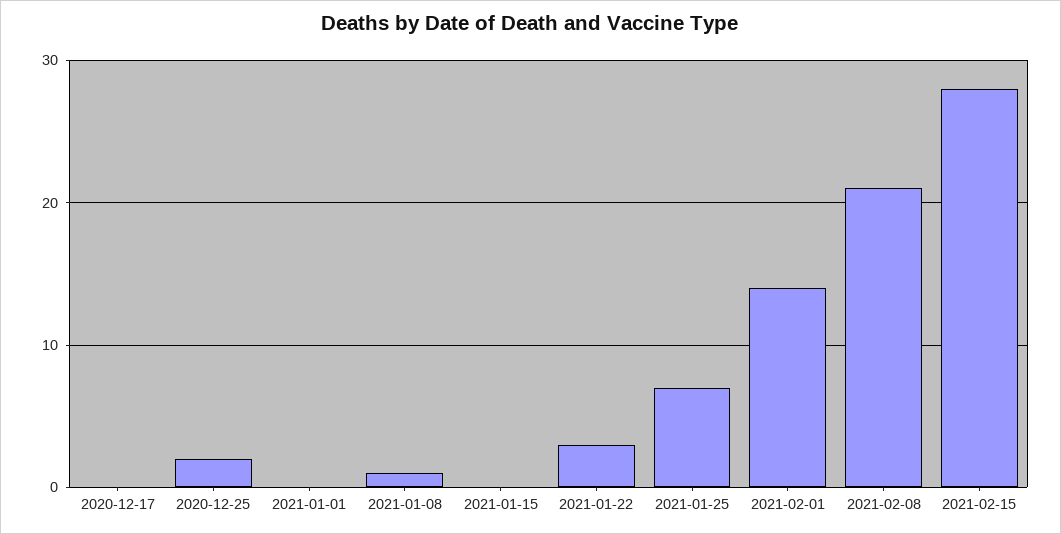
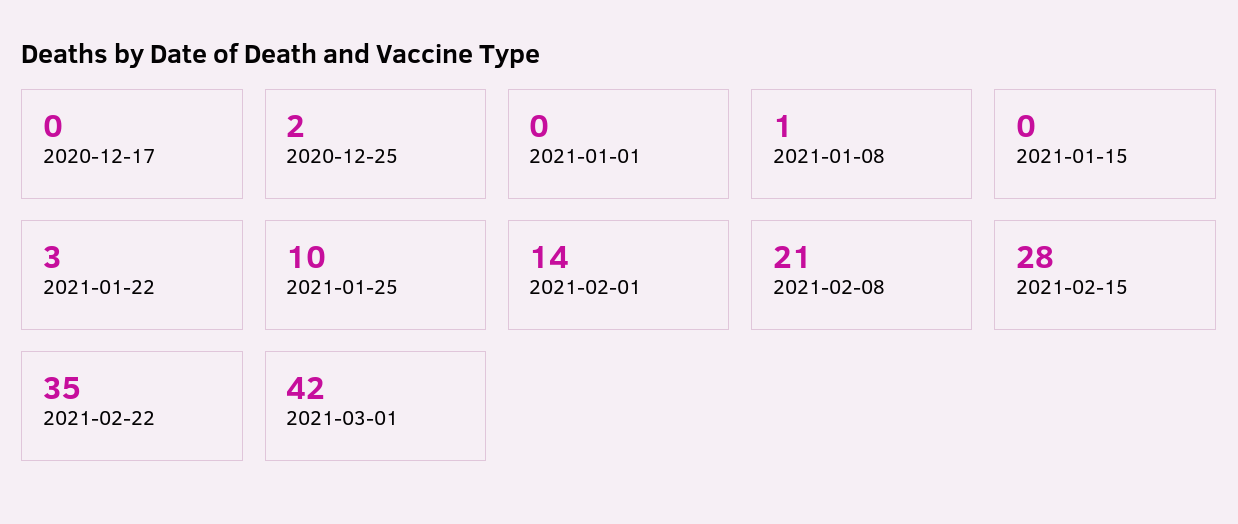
2021-01-25: 7 -> 10
2021-02-22: none -> 35
2021-03-01: none -> 42

